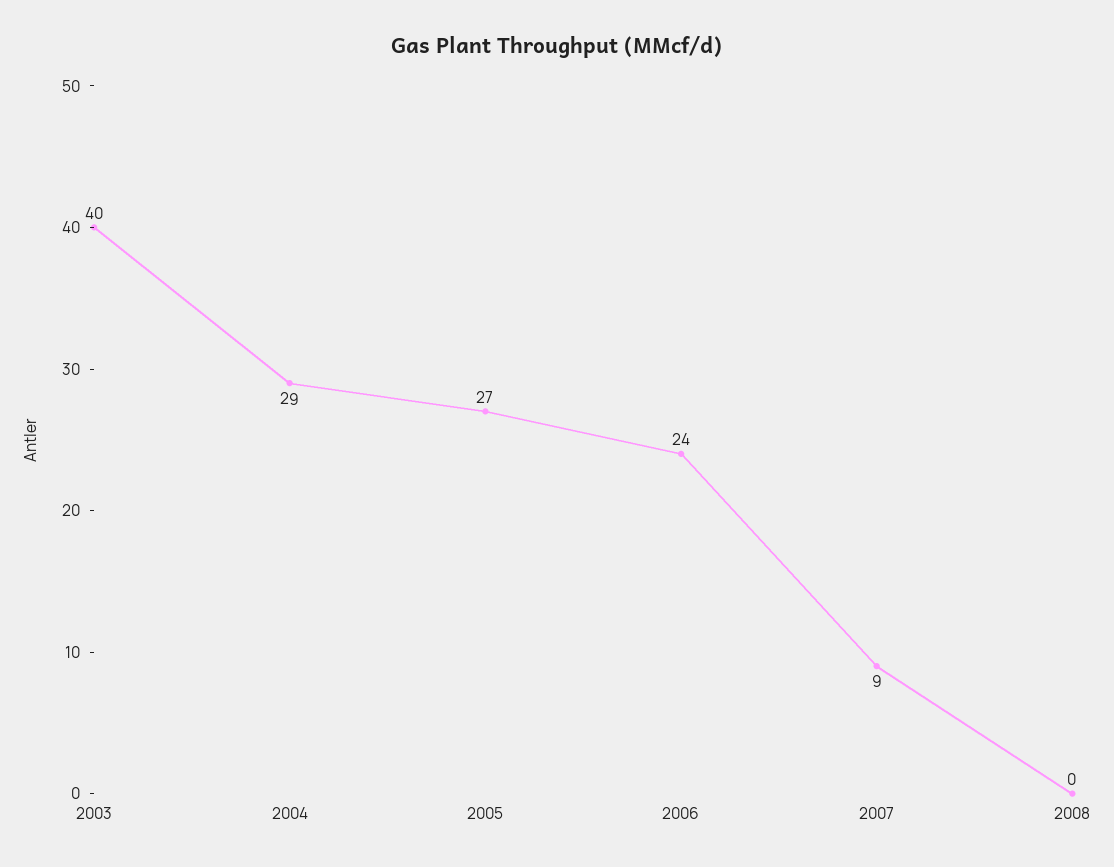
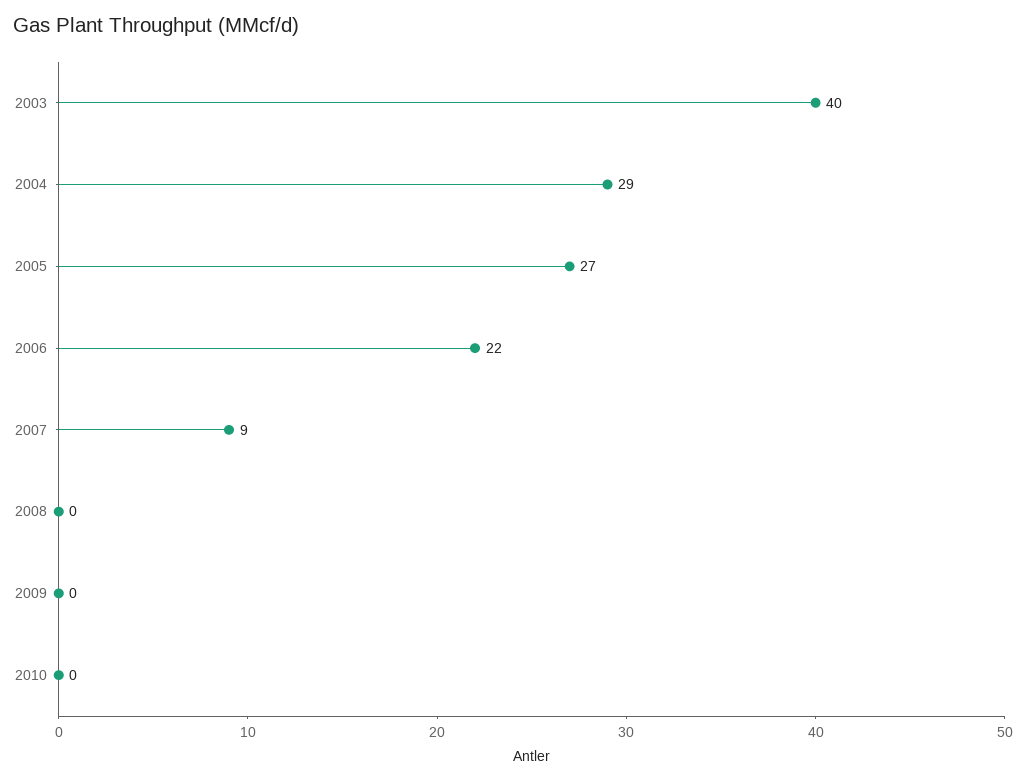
2006: 24 -> 22
2009: none -> 0
2010: none -> 0

